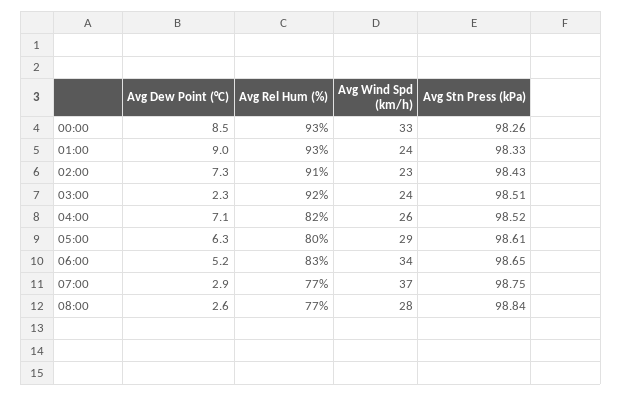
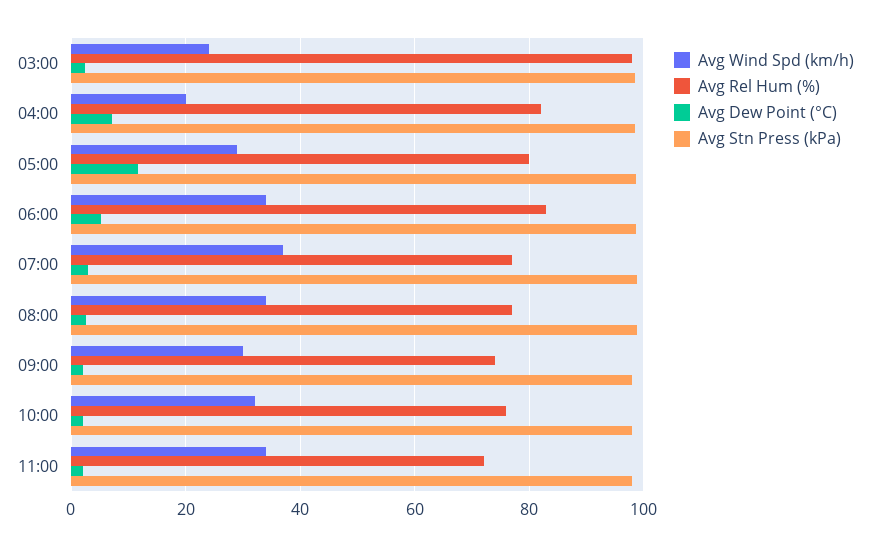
Avg Dew Point (°C), 00:00: 8.5 -> none
Avg Rel Hum (%), 00:00: 93 -> none
Avg Wind Spd (km/h), 00:00: 33 -> none
Avg Stn Press (kPa), 00:00: 98.26 -> none
Avg Dew Point (°C), 01:00: 9 -> none
Avg Rel Hum (%), 01:00: 93 -> none
Avg Wind Spd (km/h), 01:00: 24 -> none
Avg Stn Press (kPa), 01:00: 98.33 -> none
Avg Dew Point (°C), 02:00: 7.3 -> none
Avg Rel Hum (%), 02:00: 91 -> none
Avg Wind Spd (km/h), 02:00: 23 -> none
Avg Stn Press (kPa), 02:00: 98.43 -> none
Avg Rel Hum (%), 03:00: 92 -> 98
Avg Wind Spd (km/h), 04:00: 26 -> 20
Avg Dew Point (°C), 05:00: 6.3 -> 12
Avg Wind Spd (km/h), 08:00: 28 -> 34
Avg Wind Spd (km/h), 09:00: none -> 30
Avg Rel Hum (%), 09:00: none -> 74
Avg Dew Point (°C), 09:00: none -> 2
Avg Stn Press (kPa), 09:00: none -> 98
Avg Wind Spd (km/h), 10:00: none -> 32
Avg Rel Hum (%), 10:00: none -> 76
Avg Dew Point (°C), 10:00: none -> 2
Avg Stn Press (kPa), 10:00: none -> 98
Avg Wind Spd (km/h), 11:00: none -> 34
Avg Rel Hum (%), 11:00: none -> 72
Avg Dew Point (°C), 11:00: none -> 2
Avg Stn Press (kPa), 11:00: none -> 98

